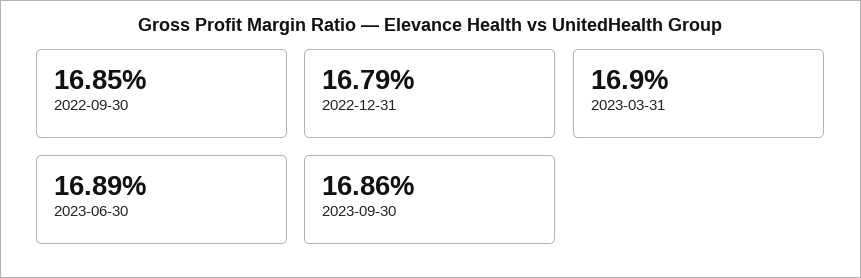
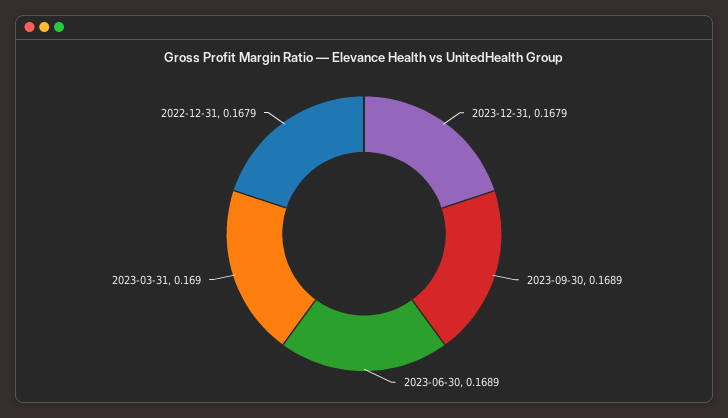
2022-09-30: 0.1685 -> none
2023-09-30: 0.1686 -> 0.1689
2023-12-31: none -> 0.1679

